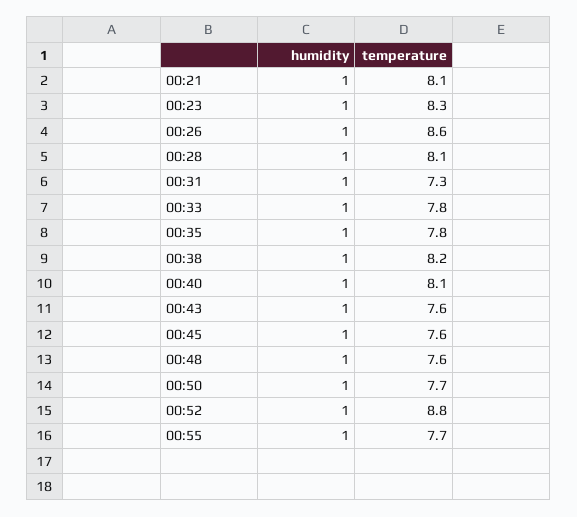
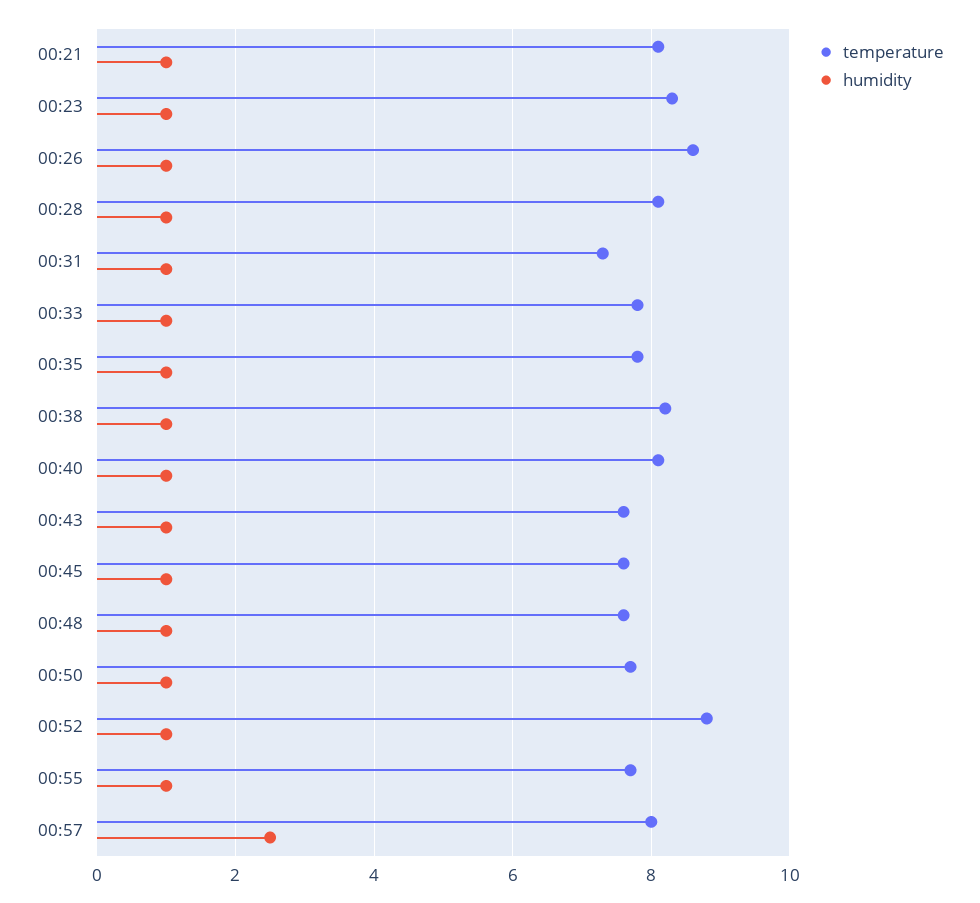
temperature, 00:57: none -> 8
humidity, 00:57: none -> 2.5

